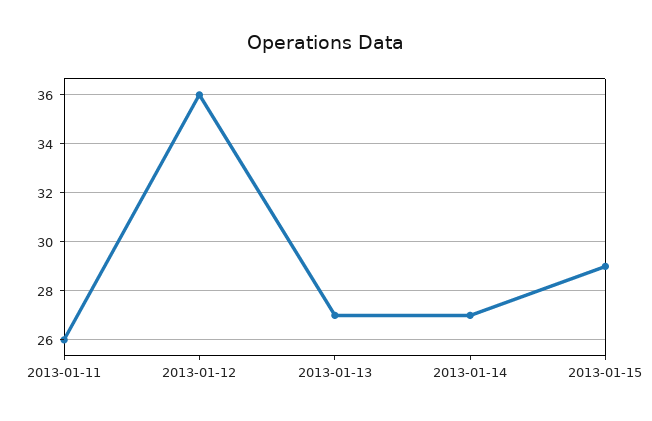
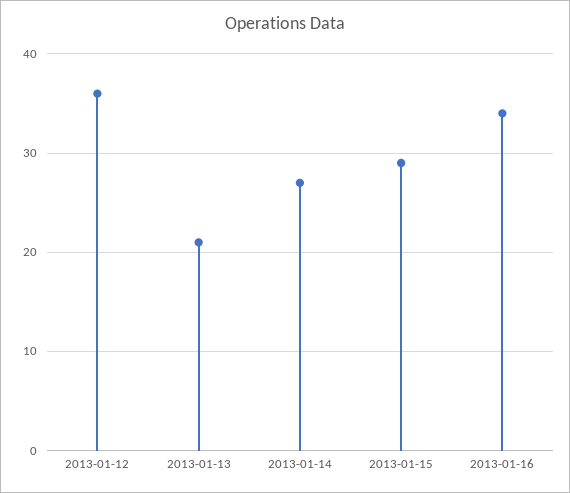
2013-01-11: 26 -> none
2013-01-13: 27 -> 21
2013-01-16: none -> 34

